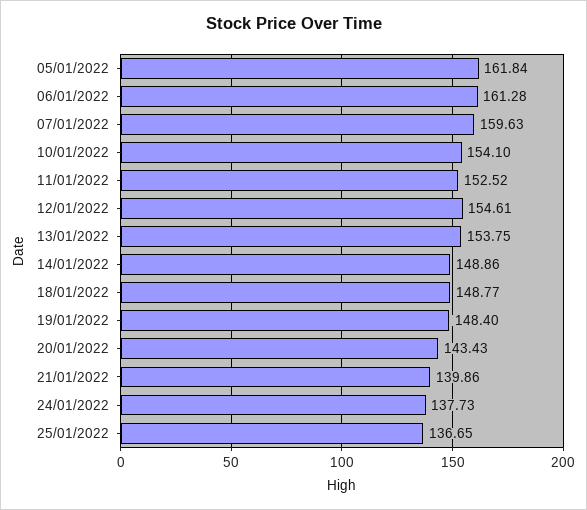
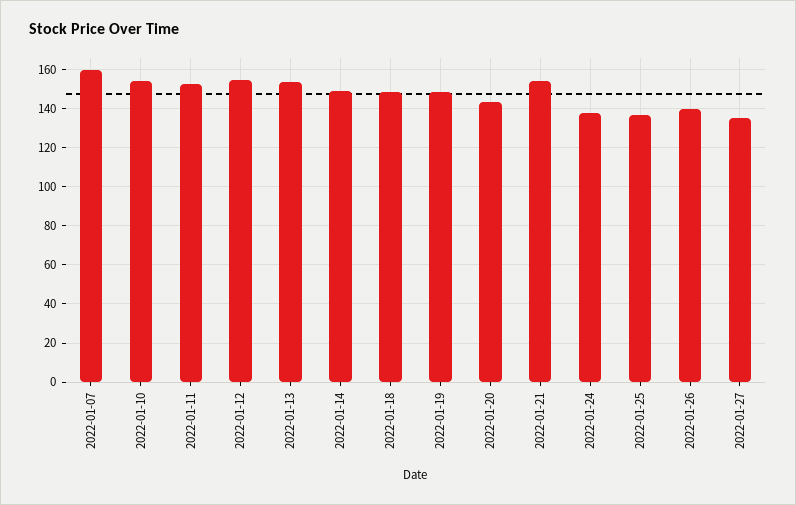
05/01/2022: 161.84 -> none
06/01/2022: 161.28 -> none
21/01/2022: 139.86 -> 155
2022-01-26: none -> 140
2022-01-27: none -> 135

